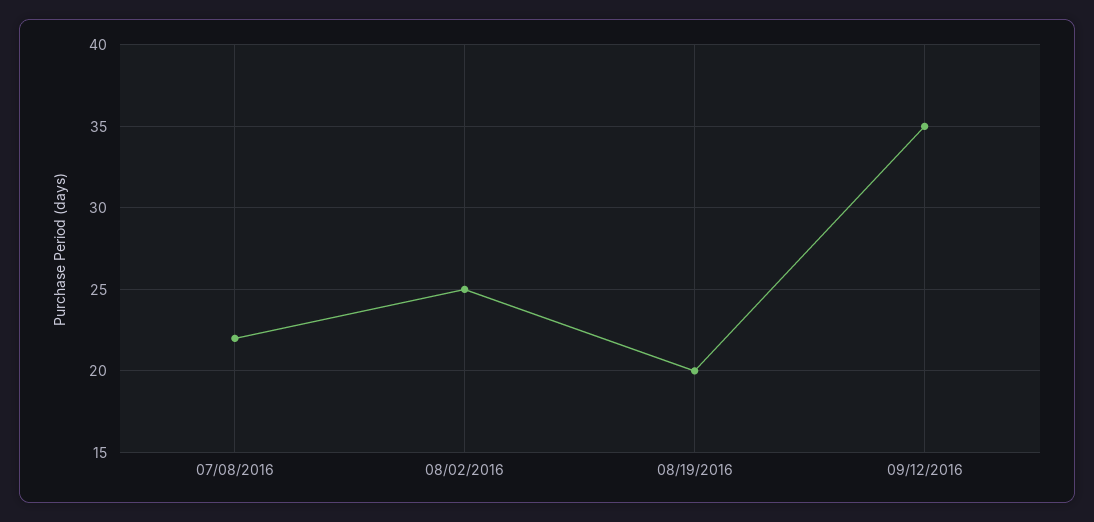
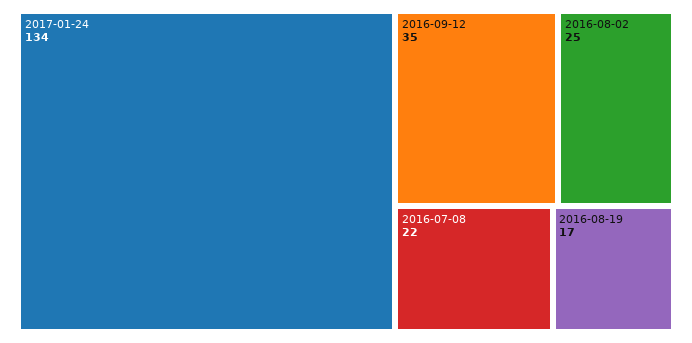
08/19/2016: 20 -> 17
2017-01-24: none -> 134

